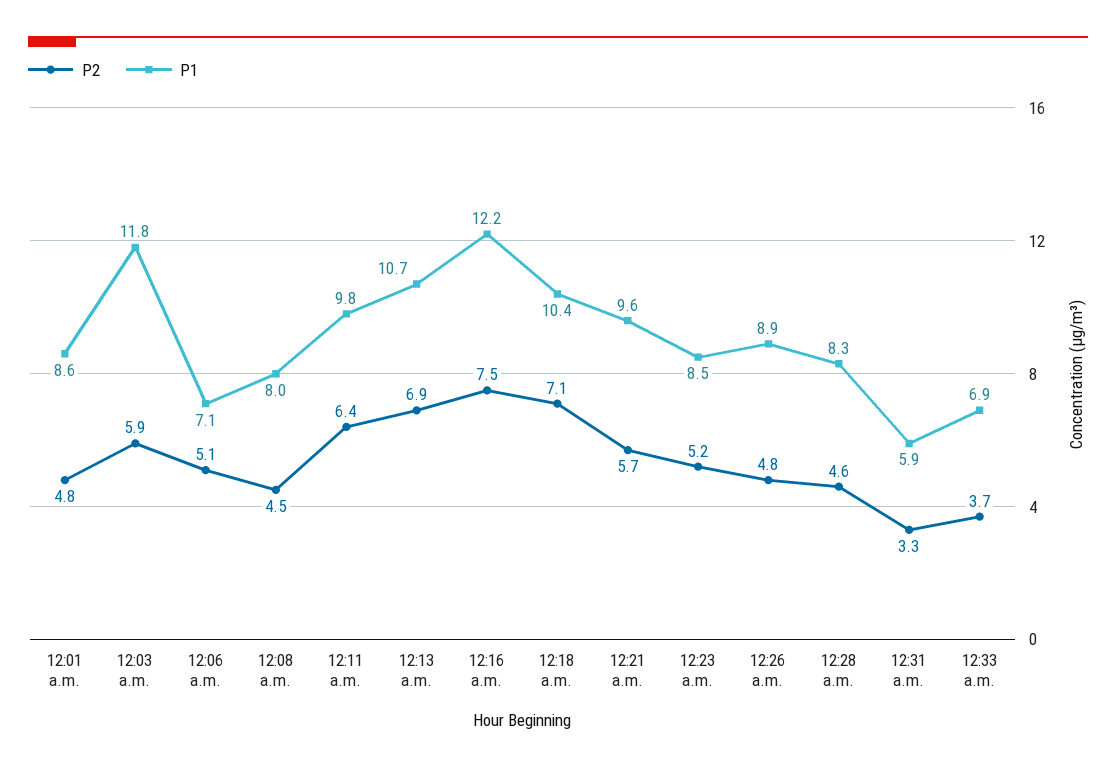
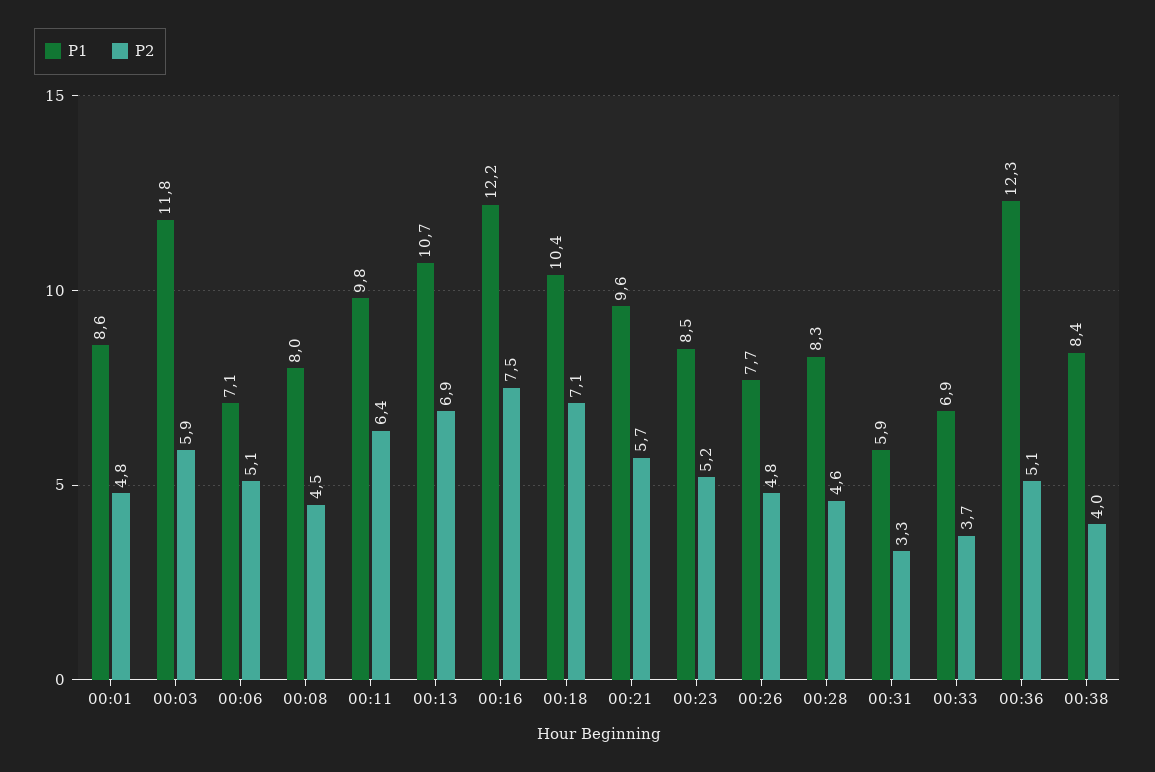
P1, 12:26 a.m.: 8.9 -> 7.7
P1, 00:36: none -> 12.3
P2, 00:36: none -> 5.1
P1, 00:38: none -> 8.4
P2, 00:38: none -> 4

